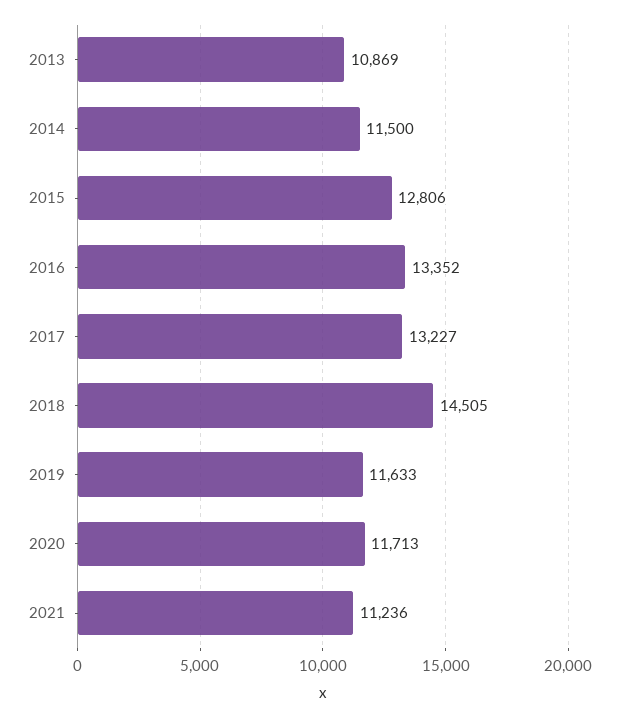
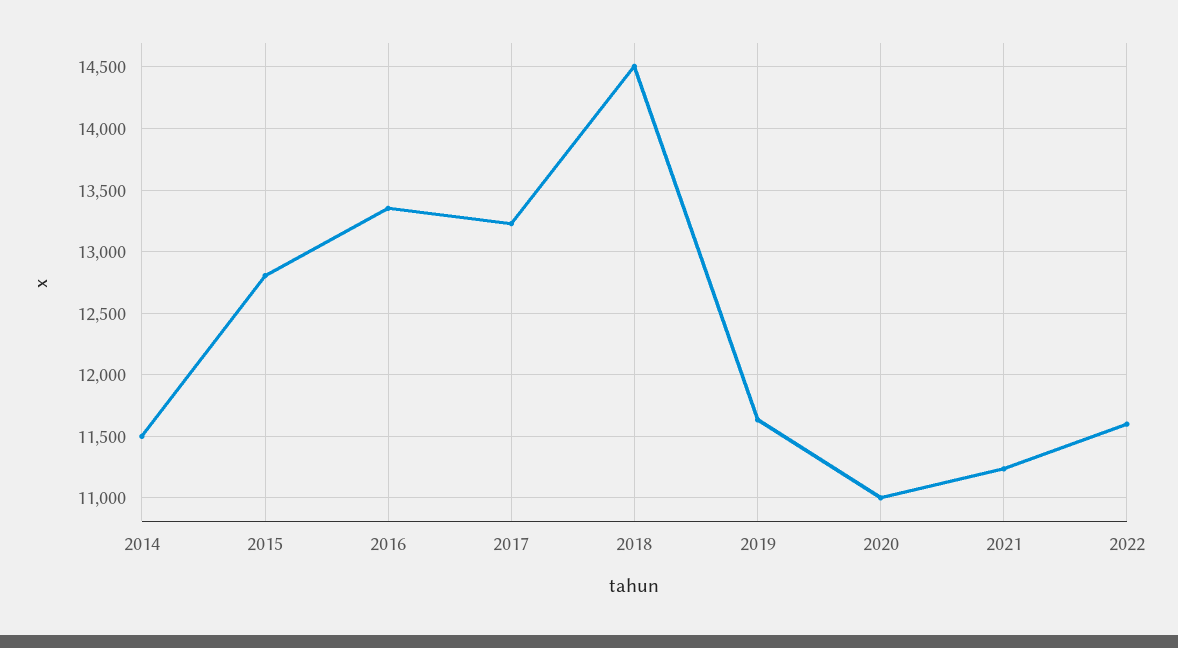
2013: 10869 -> none
2020: 11713 -> 11000
2022: none -> 11600

